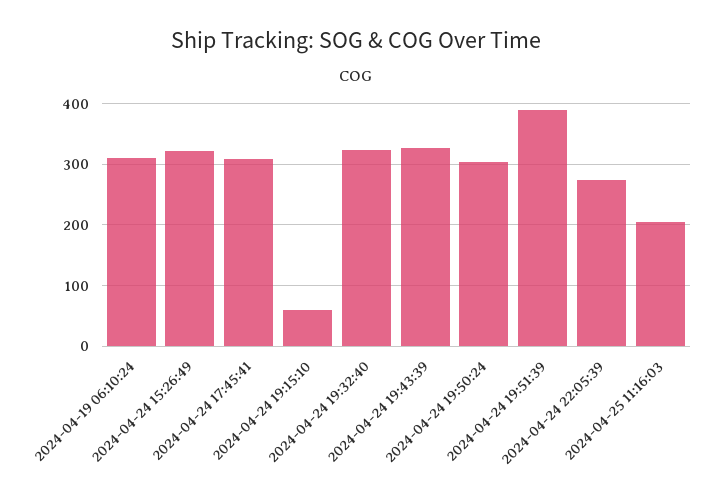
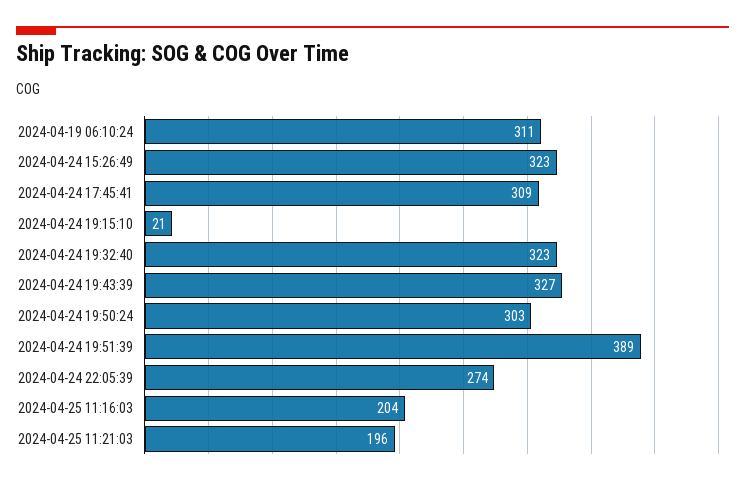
2024-04-24 19:15:10: 60 -> 21
2024-04-25 11:21:03: none -> 196

